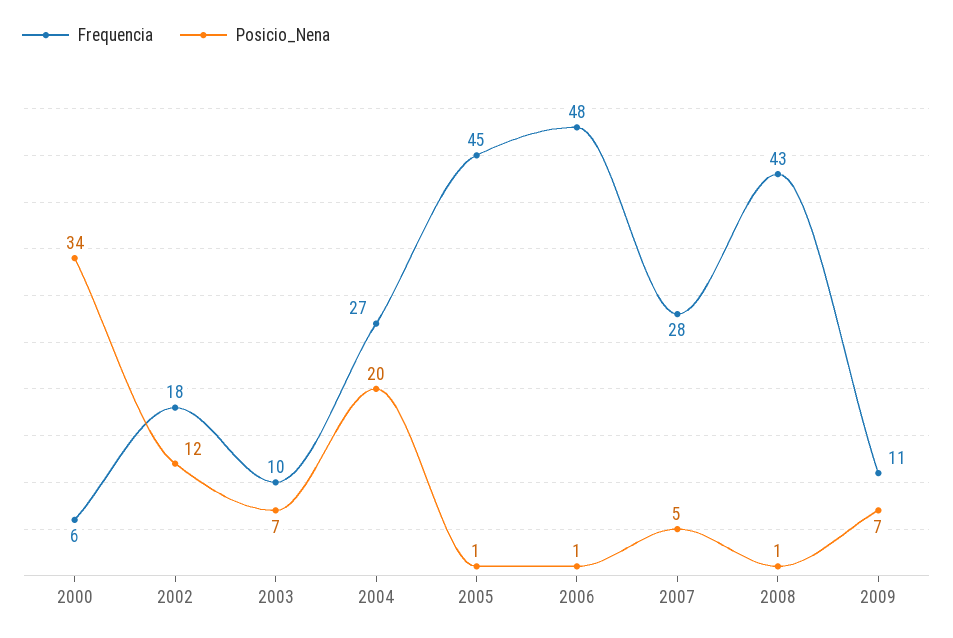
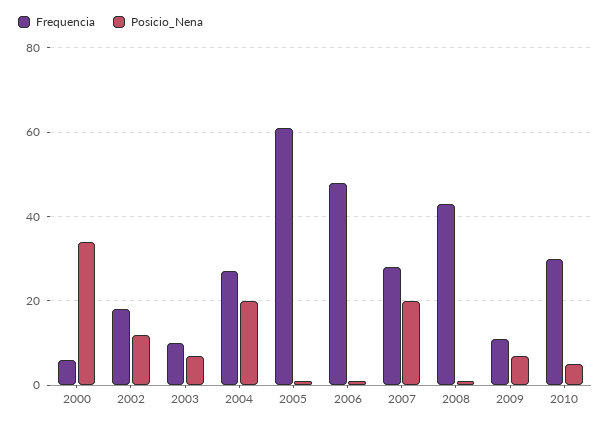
Frequencia, 2005: 45 -> 60
Posicio_Nena, 2007: 5 -> 20
Frequencia, 2010: none -> 30
Posicio_Nena, 2010: none -> 5

